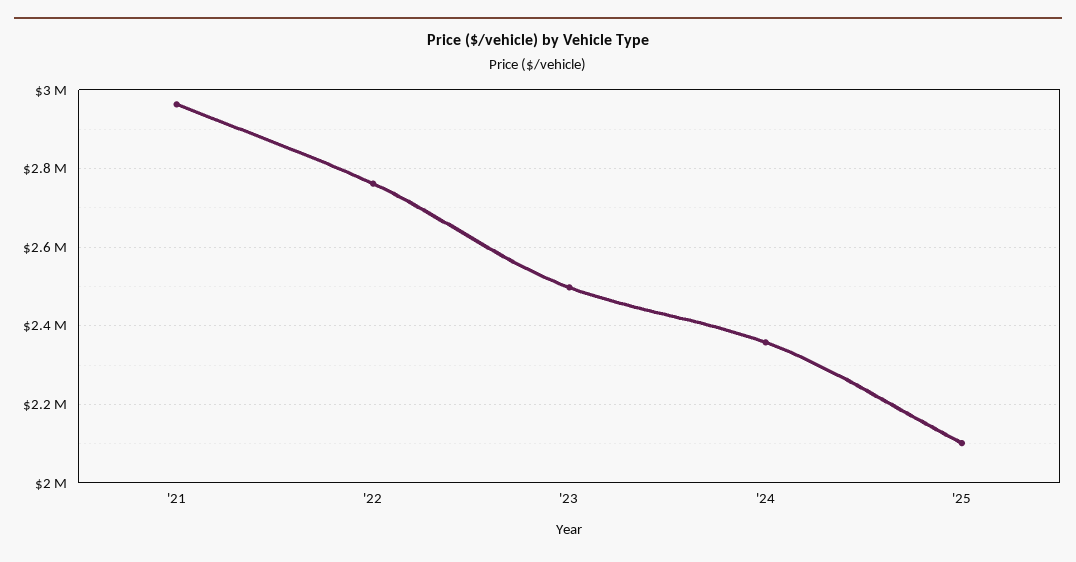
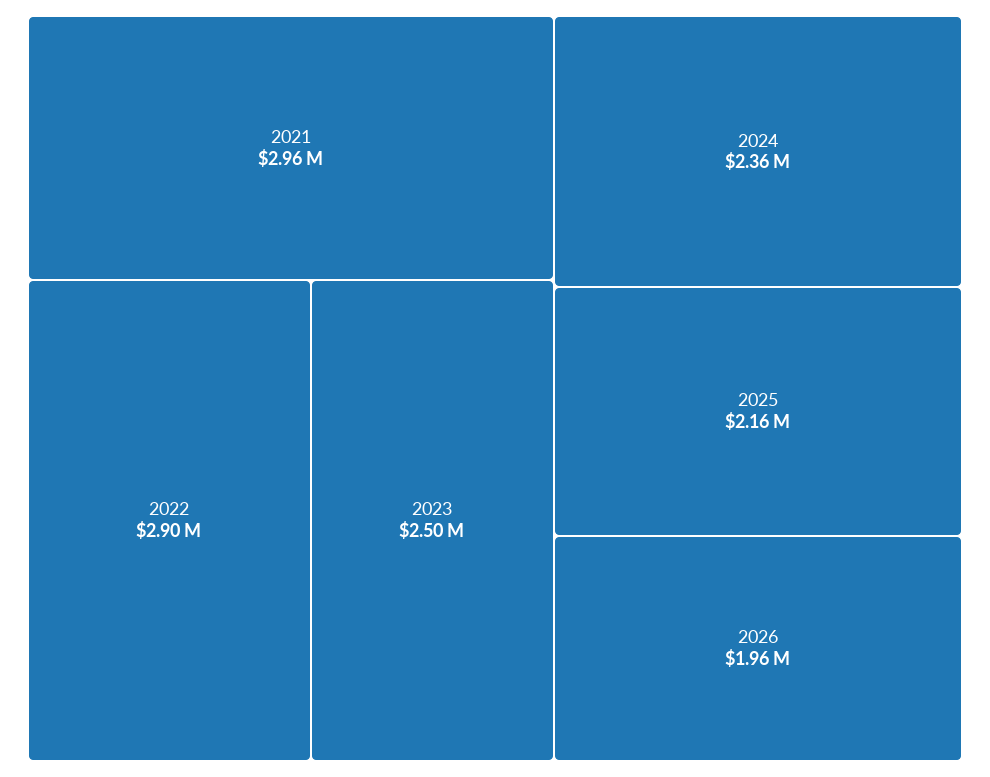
'22: 2760000 -> 2900000
'25: 2100000 -> 2160000
2026: none -> 1960000

